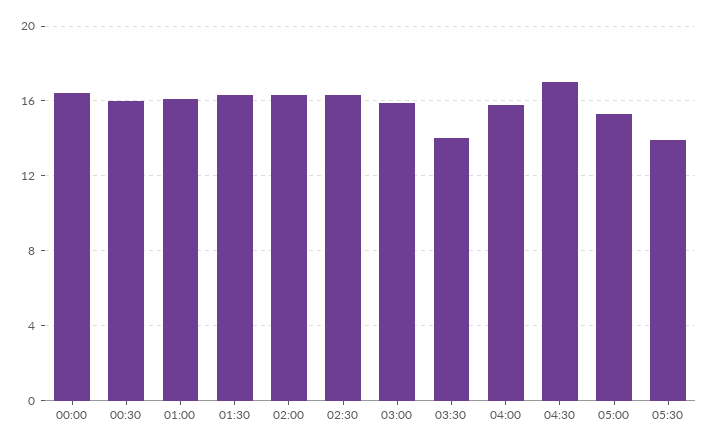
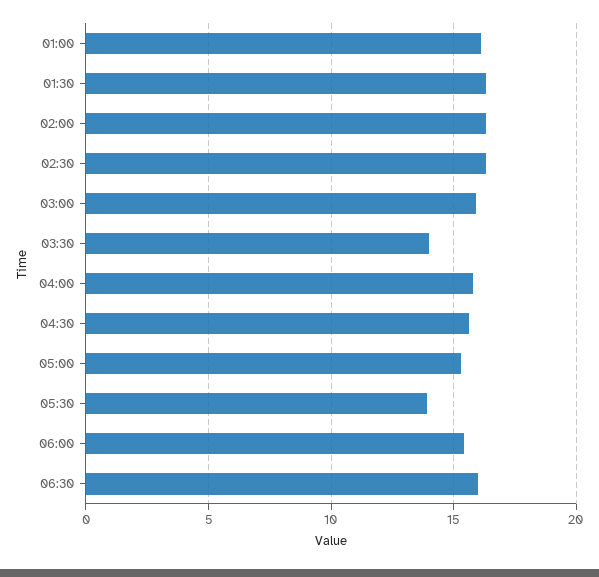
00:00: 16.5 -> none
00:30: 16 -> none
04:30: 17 -> 15.5
06:00: none -> 15.5
06:30: none -> 16

